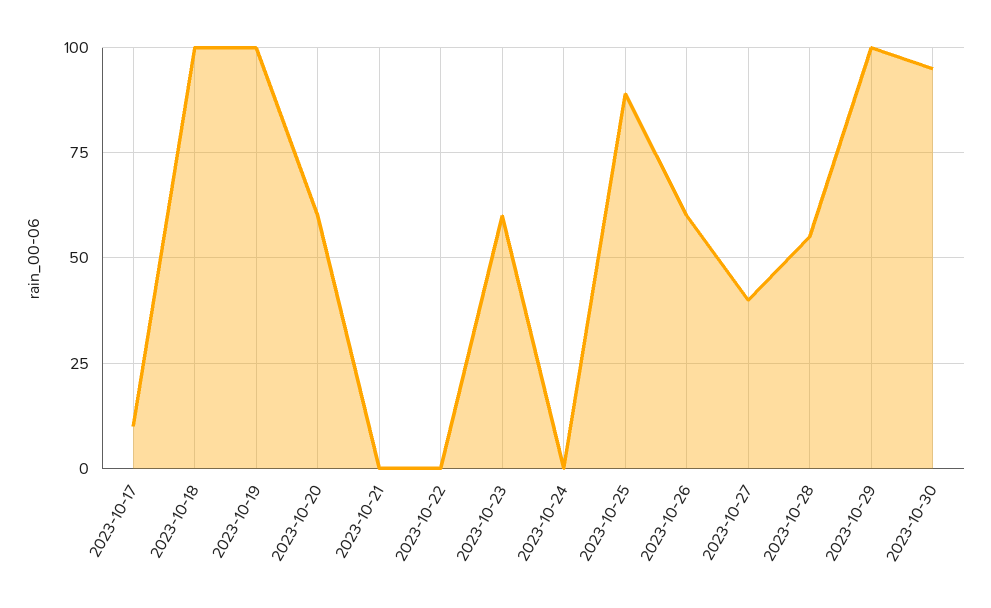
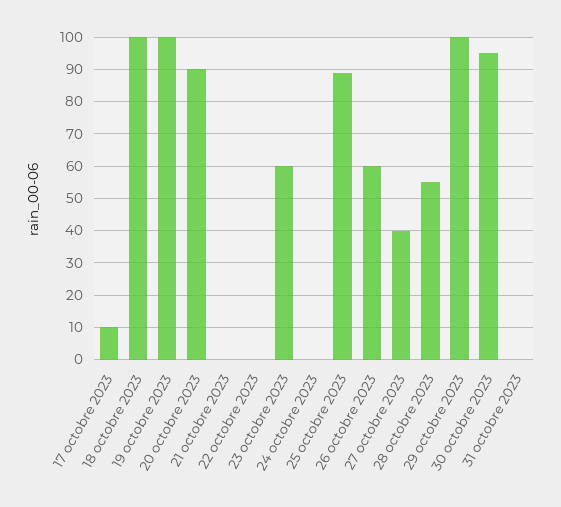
2023-10-20: 60 -> 90
31 octobre 2023: none -> 0

